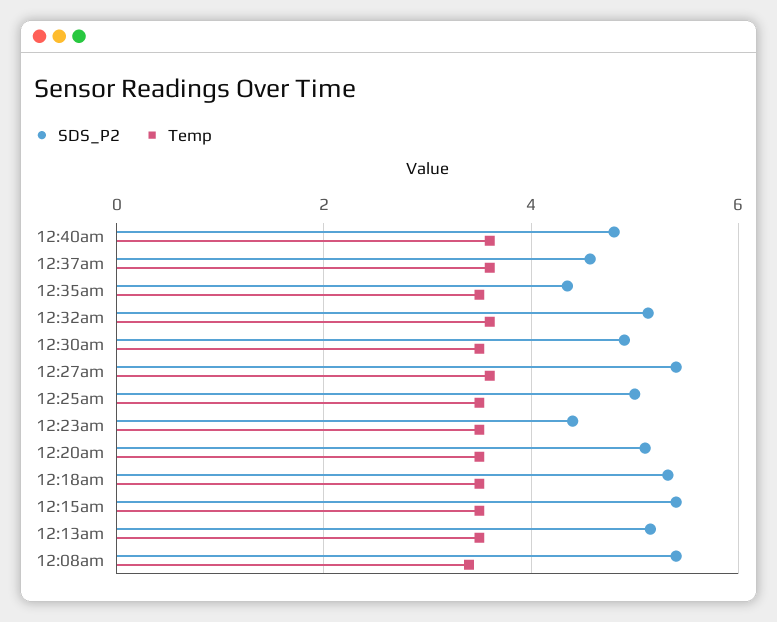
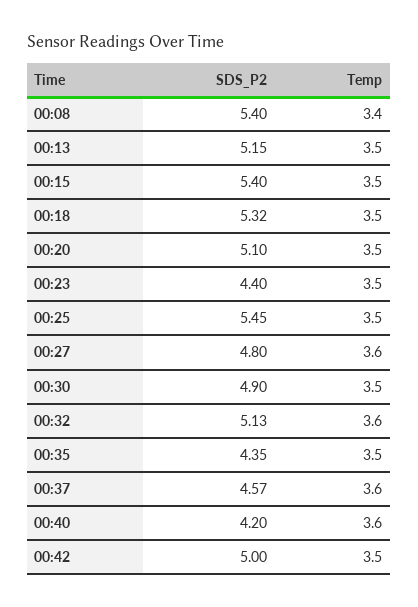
SDS_P2, 12:40am: 4.8 -> 4.2
SDS_P2, 12:27am: 5.4 -> 4.8
SDS_P2, 12:25am: 5 -> 5.45
SDS_P2, 00:42: none -> 5
Temp, 00:42: none -> 3.5

